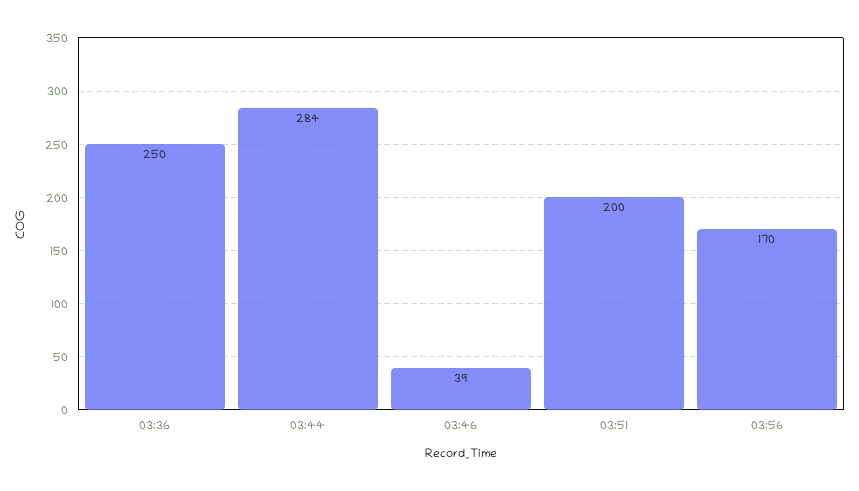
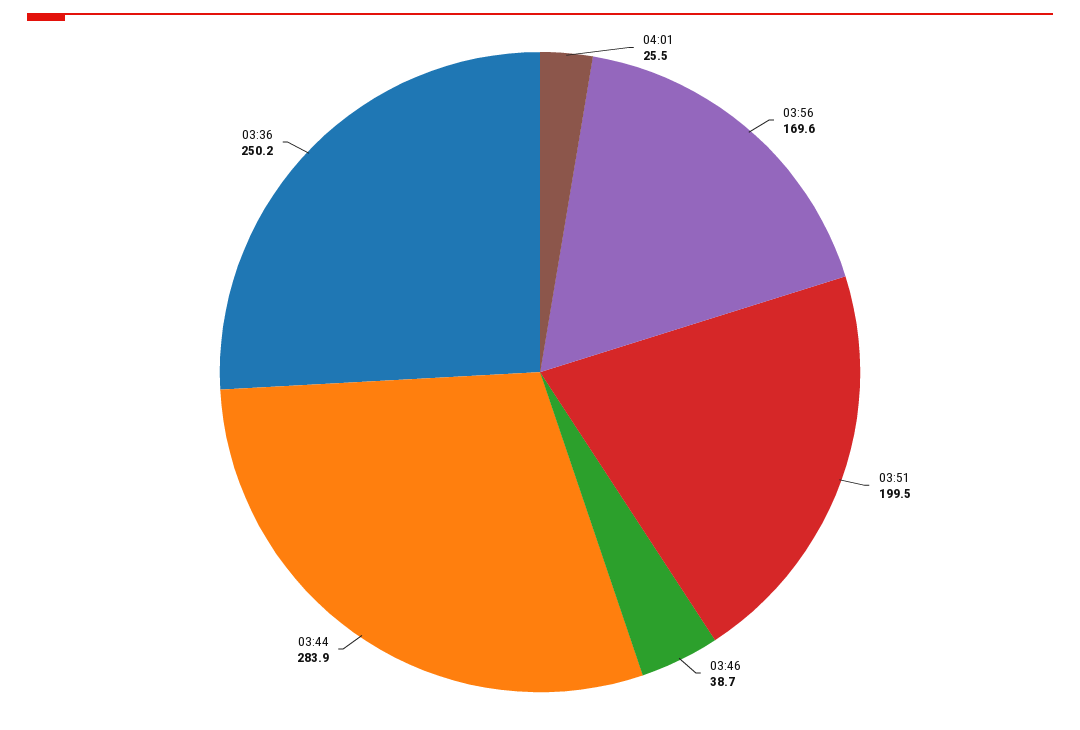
04:01: none -> 25.5

